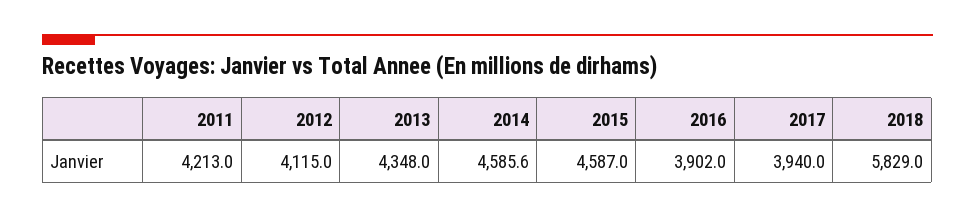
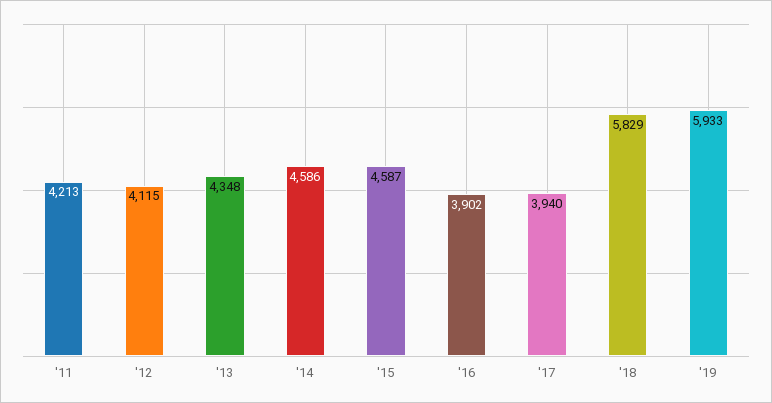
'19: none -> 5933

